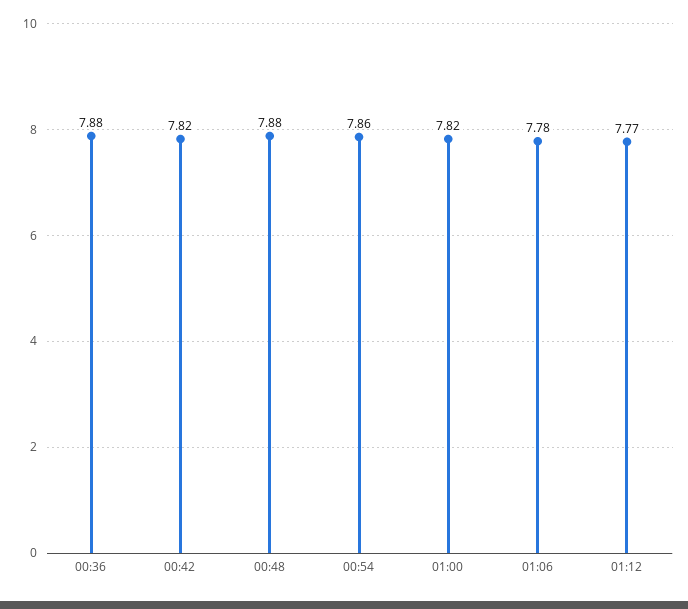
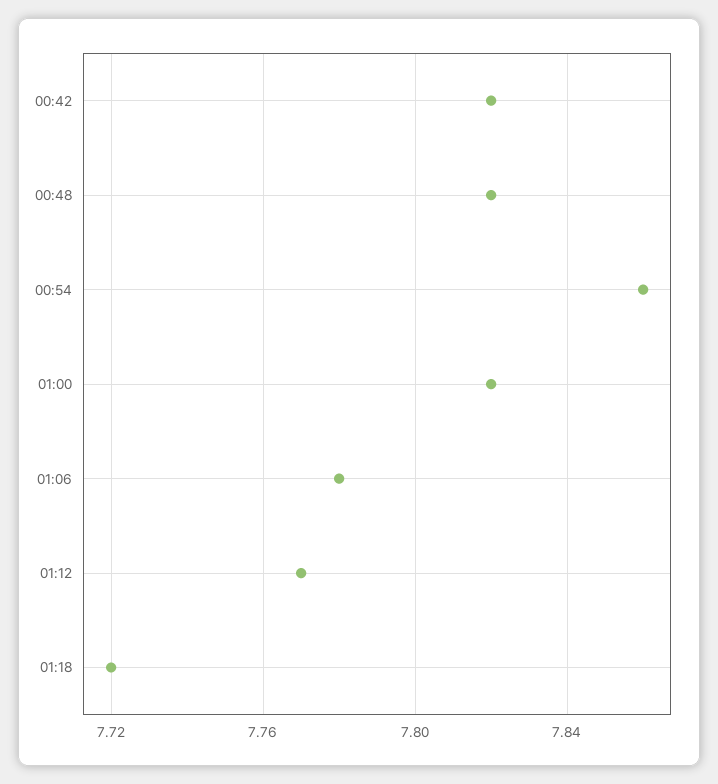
00:36: 7.88 -> none
00:48: 7.88 -> 7.82
01:18: none -> 7.72

